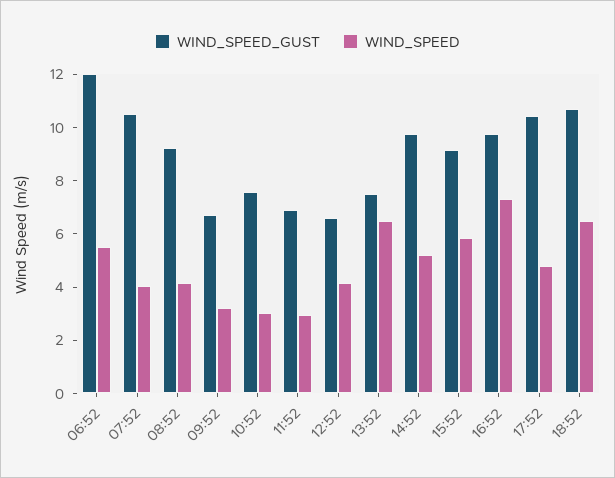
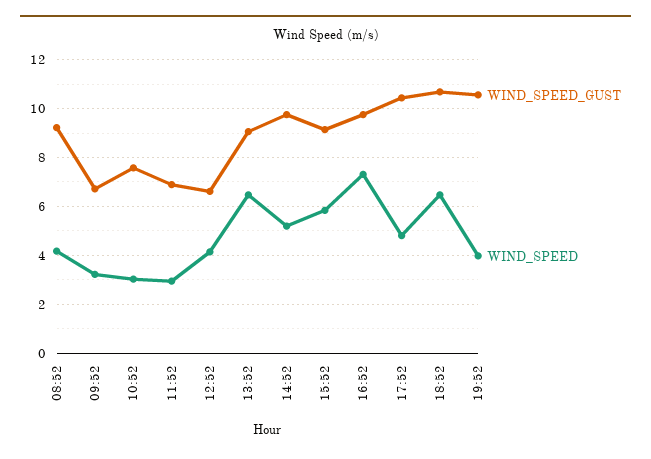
WIND_SPEED_GUST, 06:52: 12 -> none
WIND_SPEED, 06:52: 5.5 -> none
WIND_SPEED_GUST, 07:52: 10.5 -> none
WIND_SPEED, 07:52: 4 -> none
WIND_SPEED_GUST, 13:52: 7.5 -> 9
WIND_SPEED_GUST, 19:52: none -> 10.5
WIND_SPEED, 19:52: none -> 4

